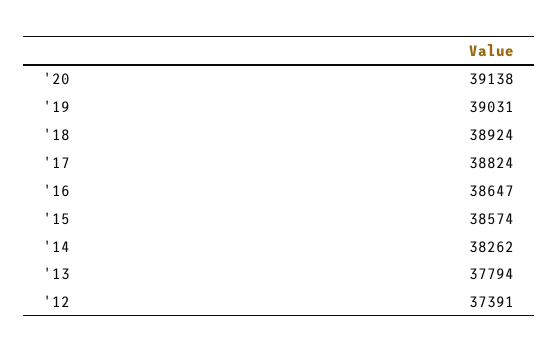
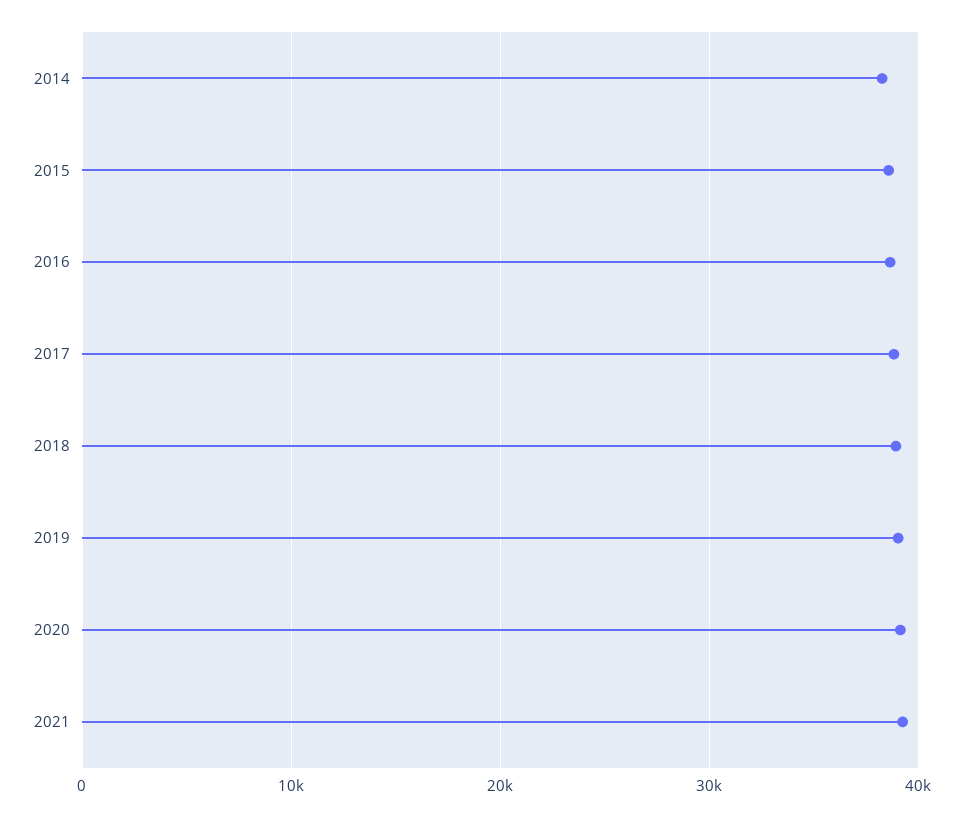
'13: 37794 -> none
'12: 37391 -> none
2021: none -> 39000

